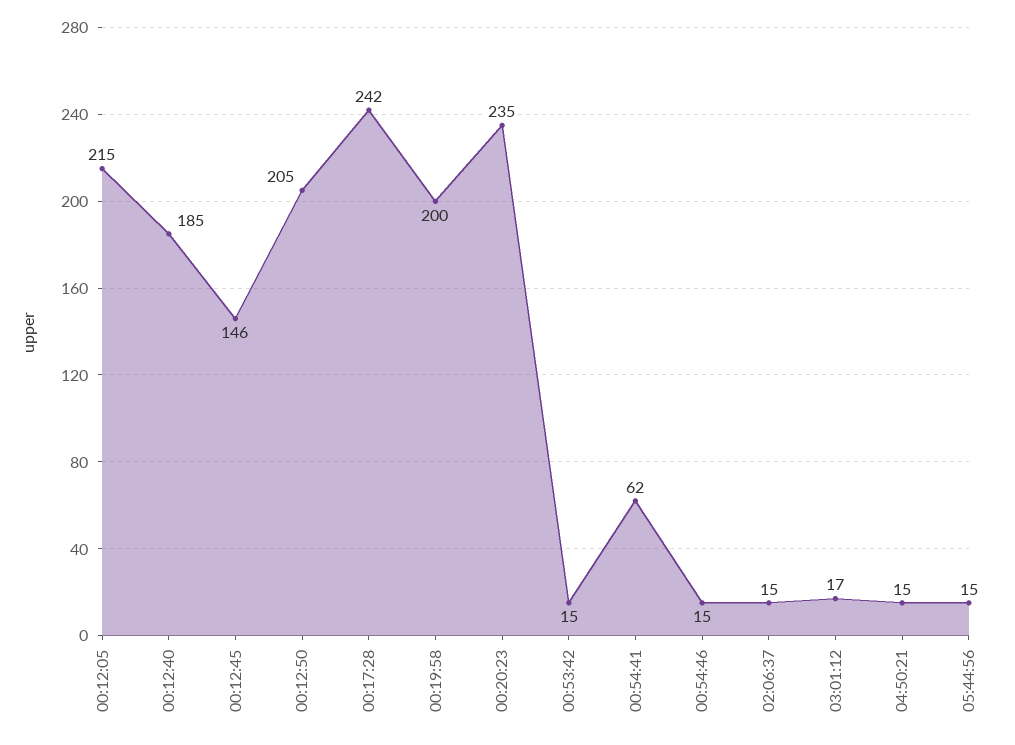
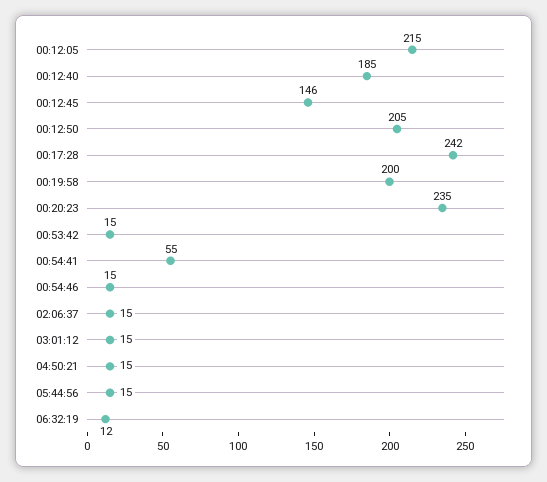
00:54:41: 62 -> 55
03:01:12: 17 -> 15
06:32:19: none -> 12

